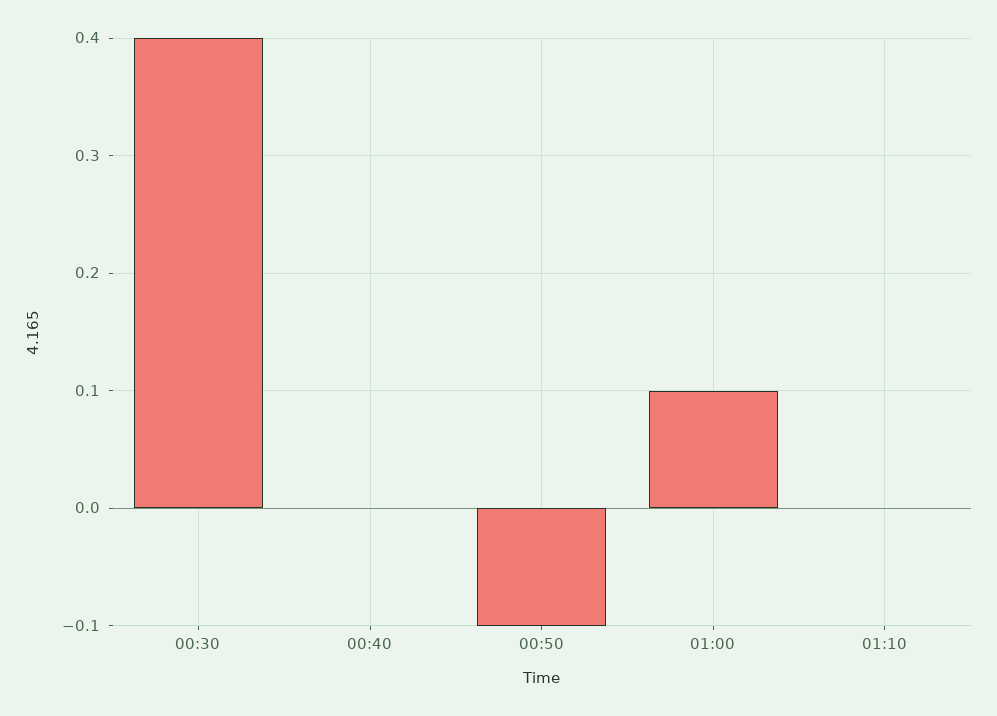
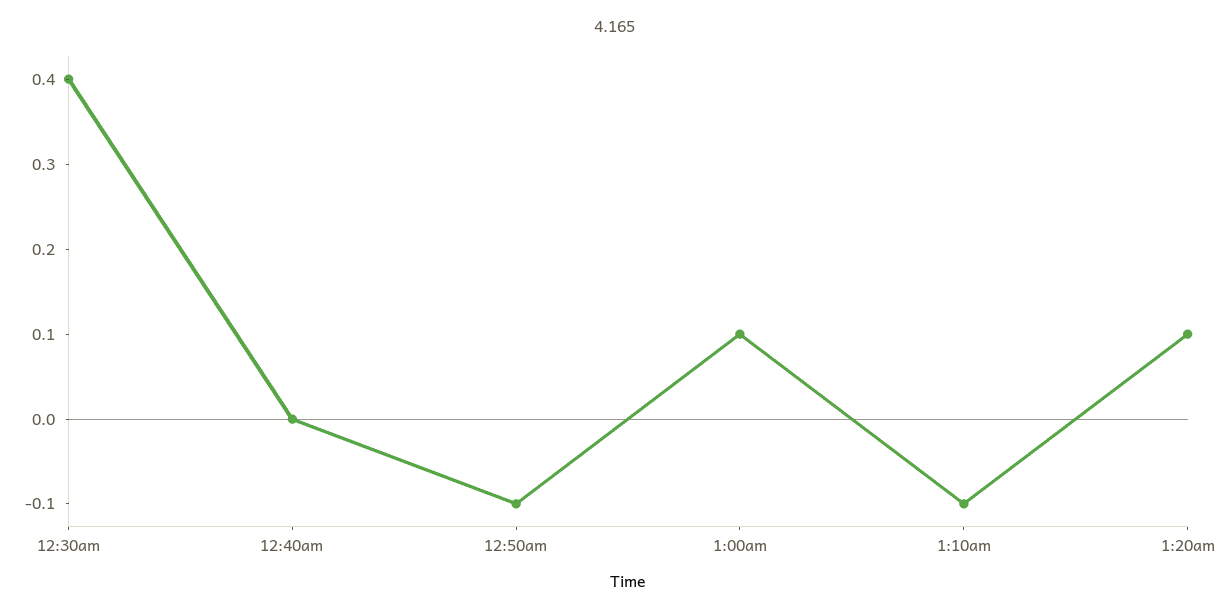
01:10: 0 -> -0.1
1:20am: none -> 0.1

